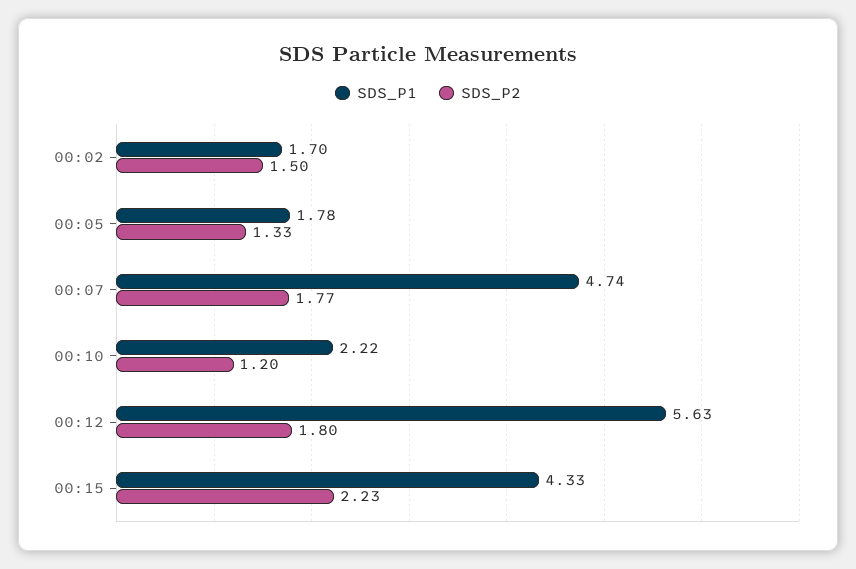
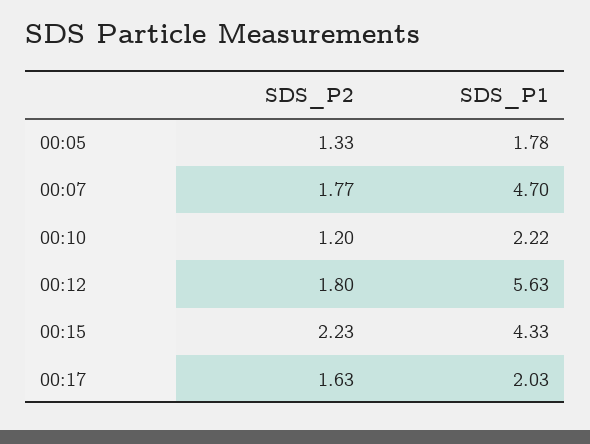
SDS_P1, 00:02: 1.7 -> none
SDS_P2, 00:02: 1.5 -> none
SDS_P1, 00:07: 4.74 -> 4.7
SDS_P2, 00:17: none -> 1.63
SDS_P1, 00:17: none -> 2.03

